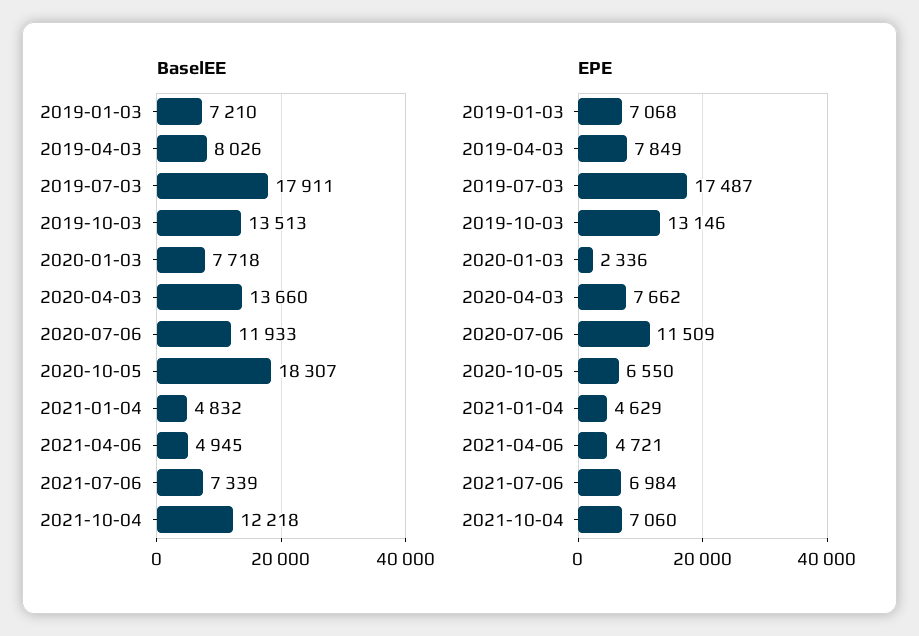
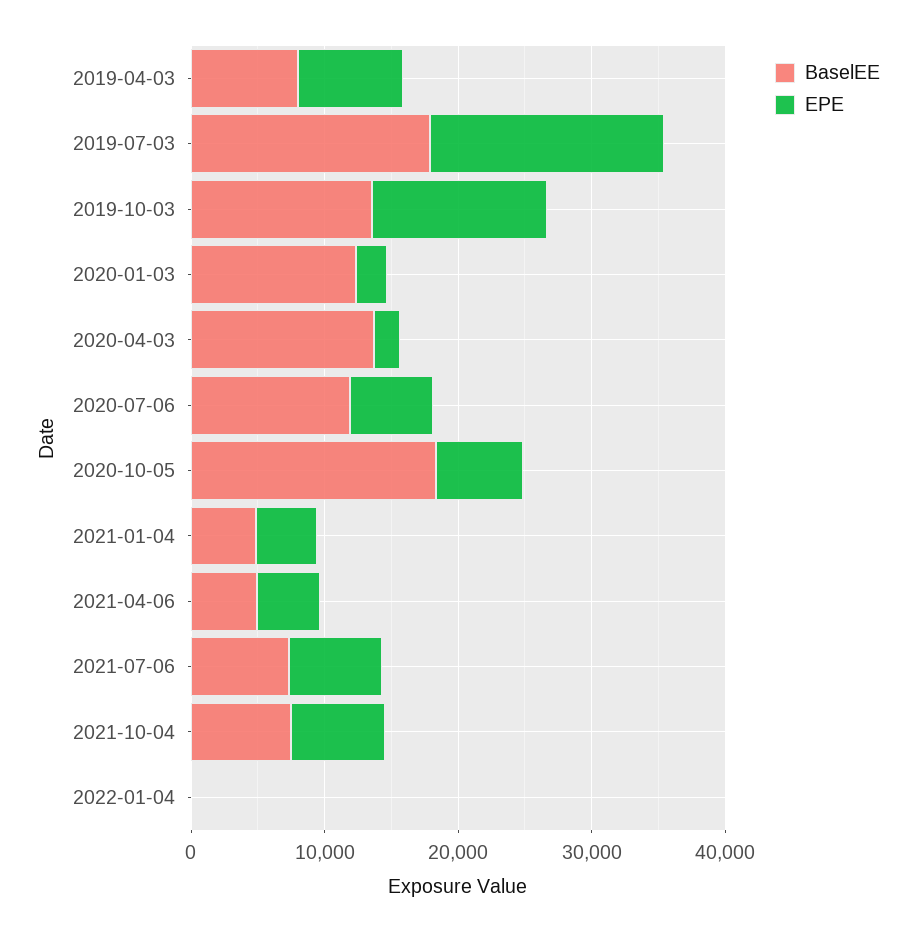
BaselEE, 2019-01-03: 7210 -> none
BaselEE, 2020-01-03: 7718 -> 12000
BaselEE, 2021-10-04: 12218 -> 8000
EPE, 2019-01-03: 7068 -> none
EPE, 2020-04-03: 7662 -> 2000
EPE, 2020-07-06: 11509 -> 6000
BaselEE, 2022-01-04: none -> 0
EPE, 2022-01-04: none -> 0

